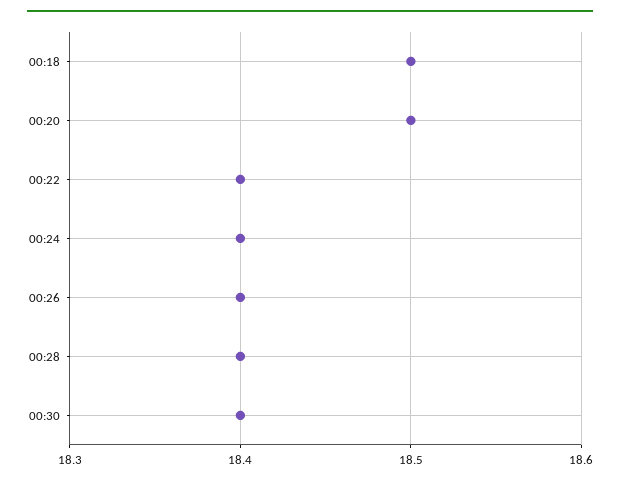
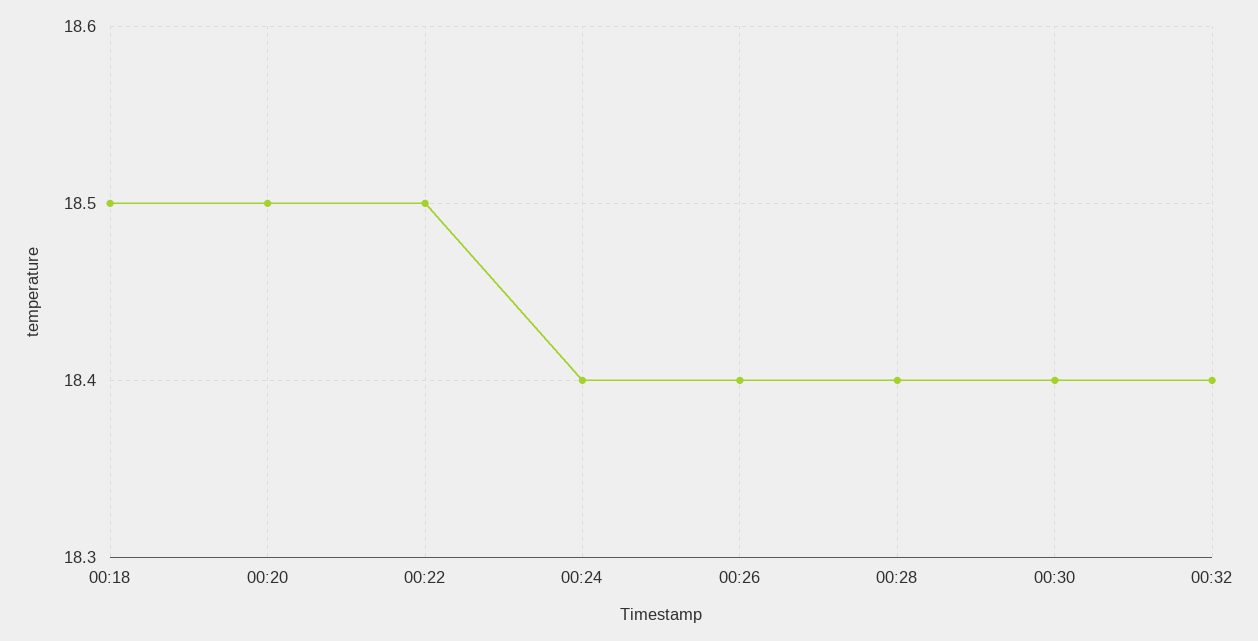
00:22: 18.4 -> 18.5
00:32: none -> 18.4

